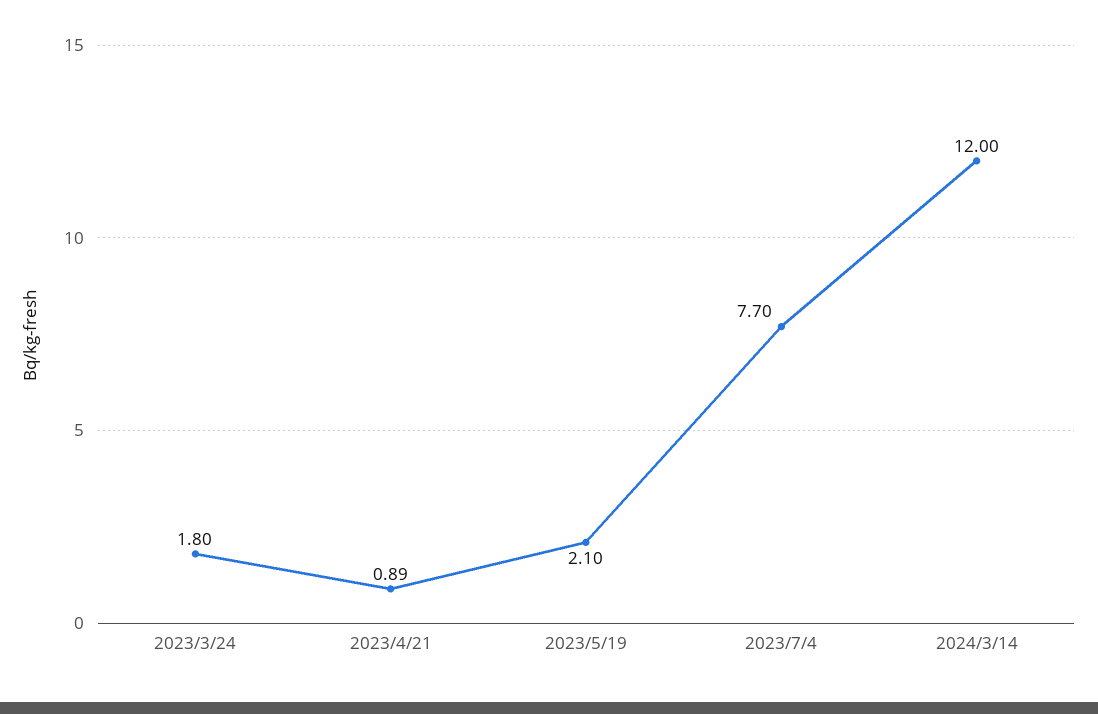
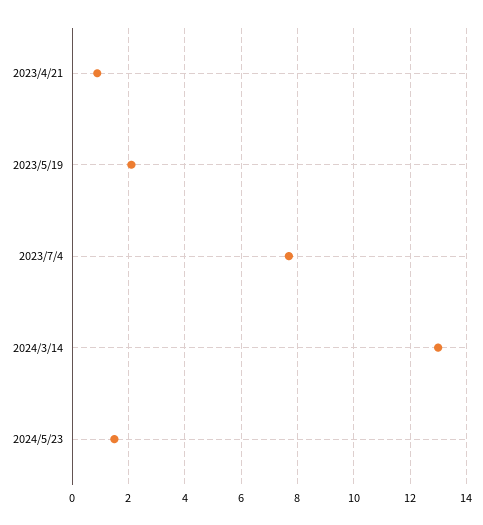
2023/3/24: 1.8 -> none
2024/3/14: 12 -> 13
2024/5/23: none -> 1.5

